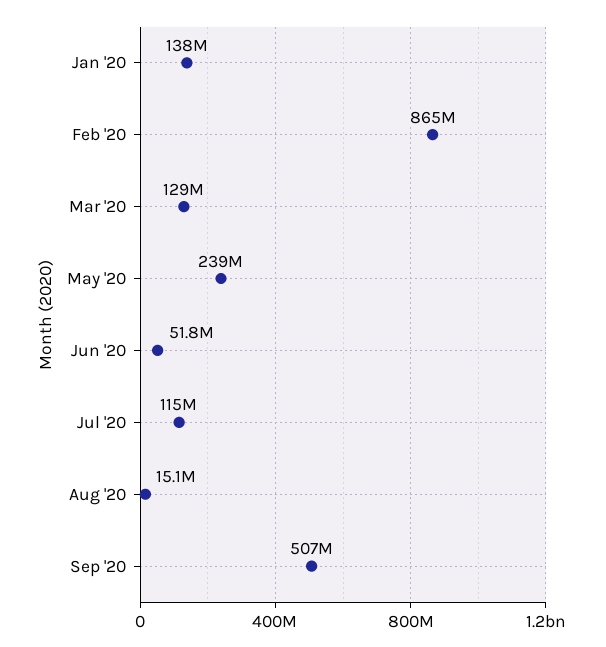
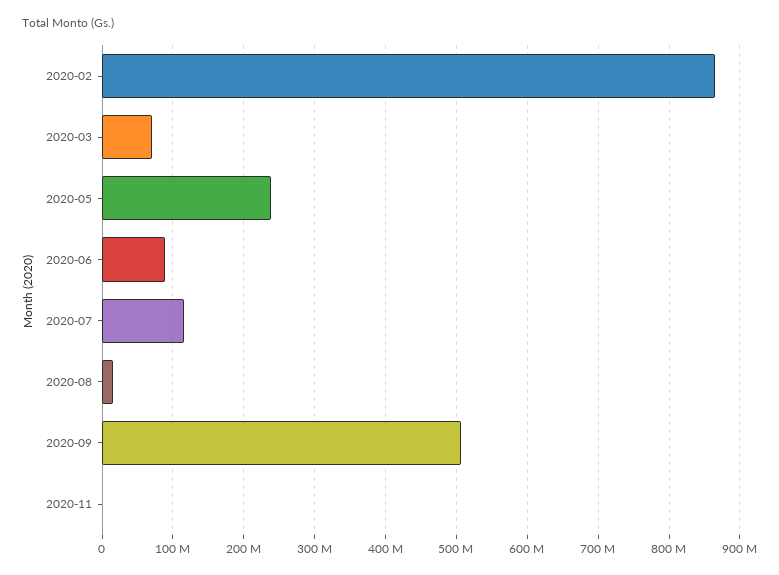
Jan '20: 138000000 -> none
Mar '20: 129000000 -> 70000000
Jun '20: 51800000 -> 90000000
2020-11: none -> 0

